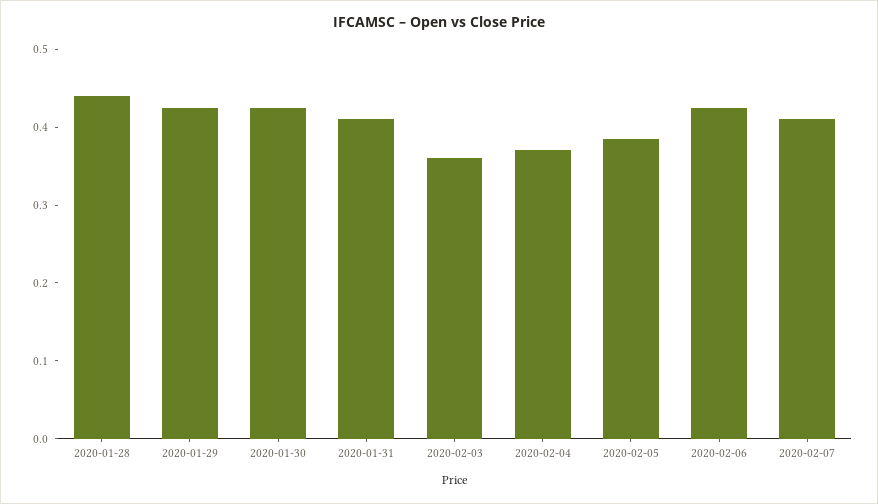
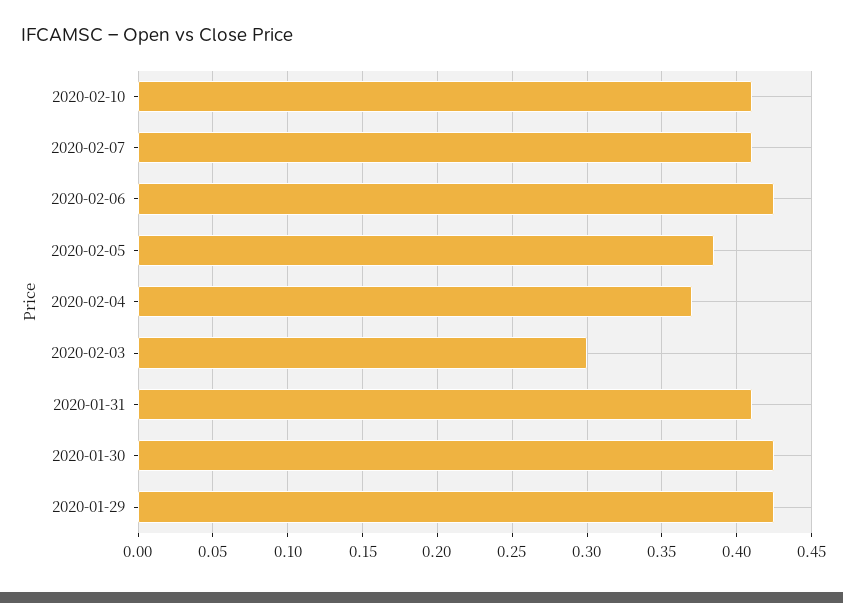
2020-01-28: 0.44 -> none
2020-02-03: 0.36 -> 0.3
2020-02-10: none -> 0.41

